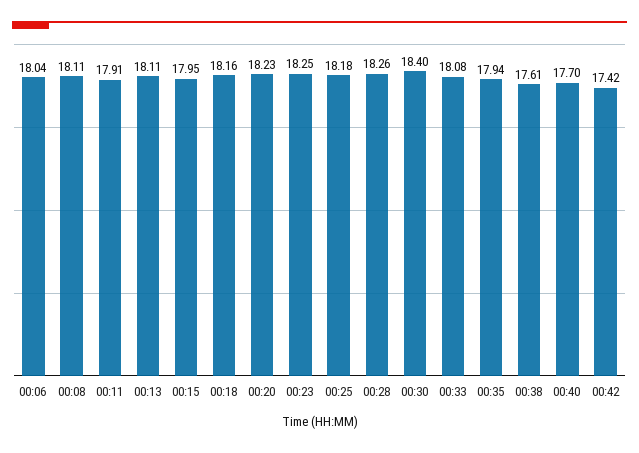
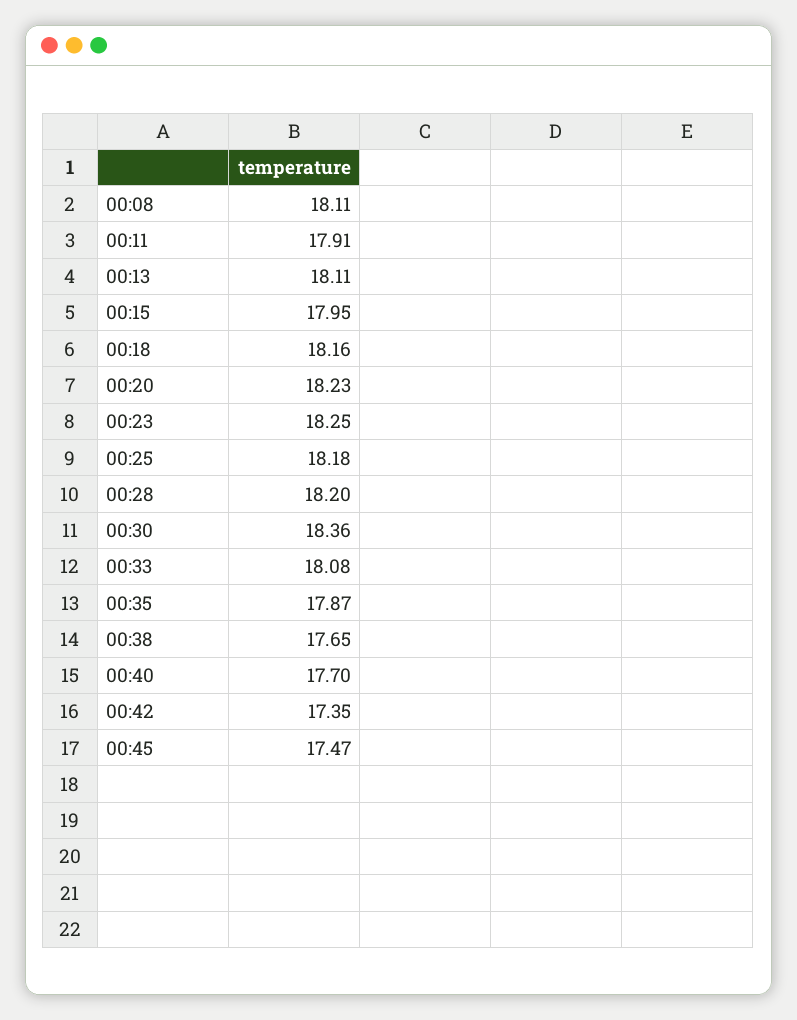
00:06: 18.04 -> none
00:28: 18.26 -> 18.2
00:30: 18.4 -> 18.36
00:35: 17.94 -> 17.87
00:38: 17.61 -> 17.65
00:42: 17.42 -> 17.35
00:45: none -> 17.47

